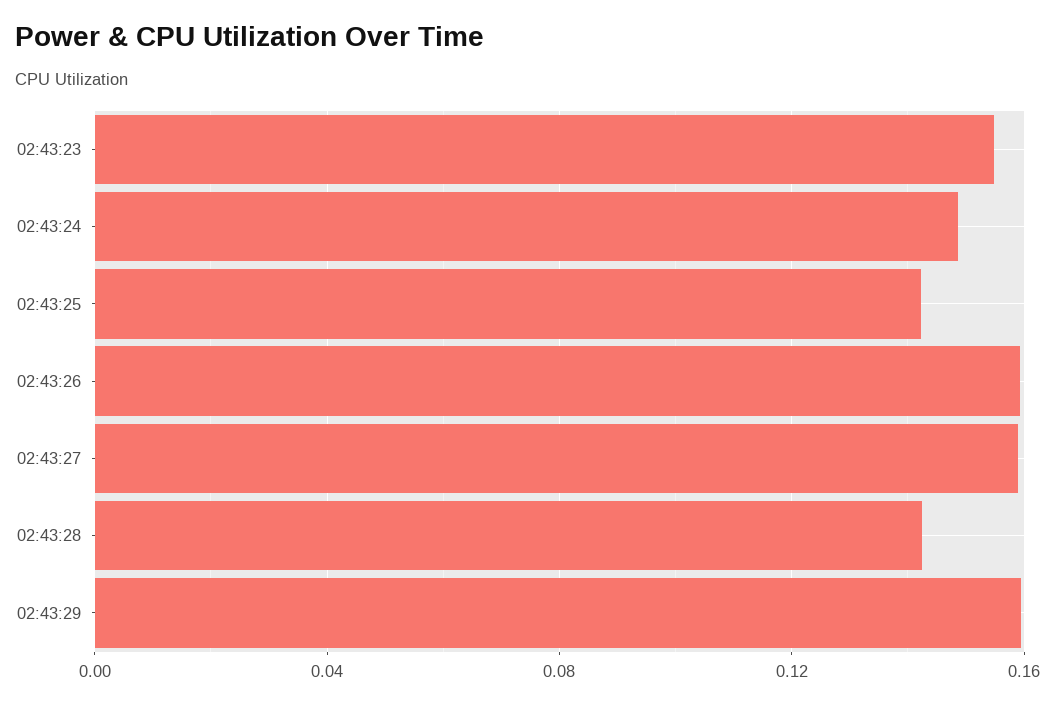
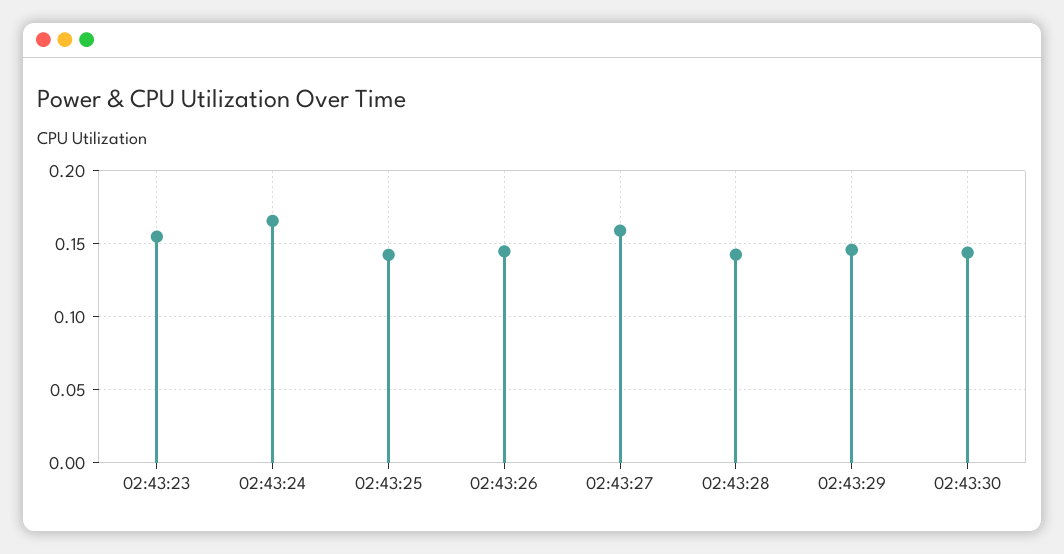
02:43:24: 0.15 -> 0.165
02:43:26: 0.16 -> 0.145
02:43:29: 0.16 -> 0.145
02:43:30: none -> 0.145

